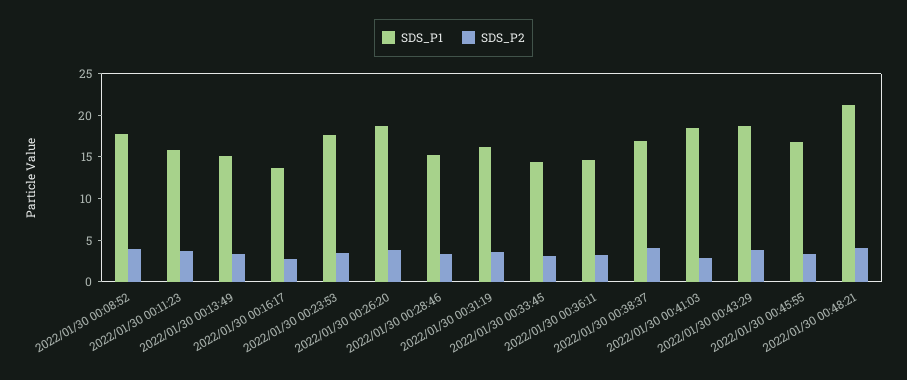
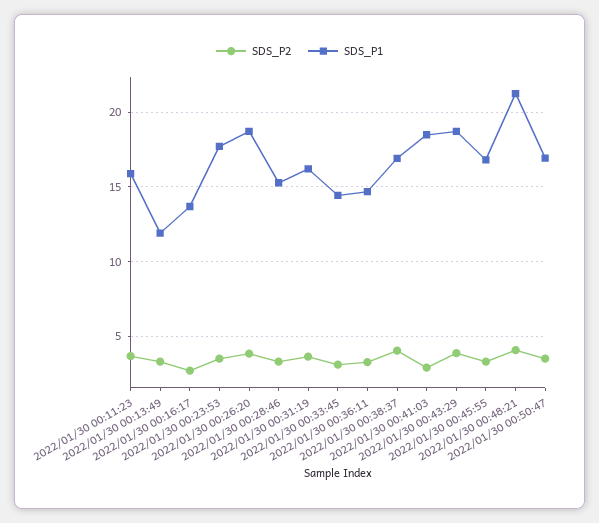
SDS_P1, 2022/01/30 00:08:52: 18 -> none
SDS_P2, 2022/01/30 00:08:52: 4 -> none
SDS_P1, 2022/01/30 00:13:49: 15 -> 12
SDS_P2, 2022/01/30 00:50:47: none -> 3.5
SDS_P1, 2022/01/30 00:50:47: none -> 17

